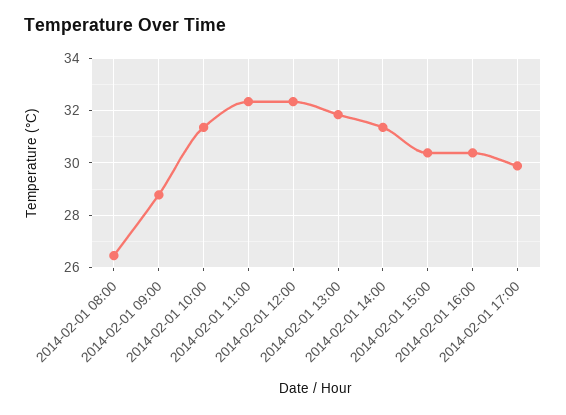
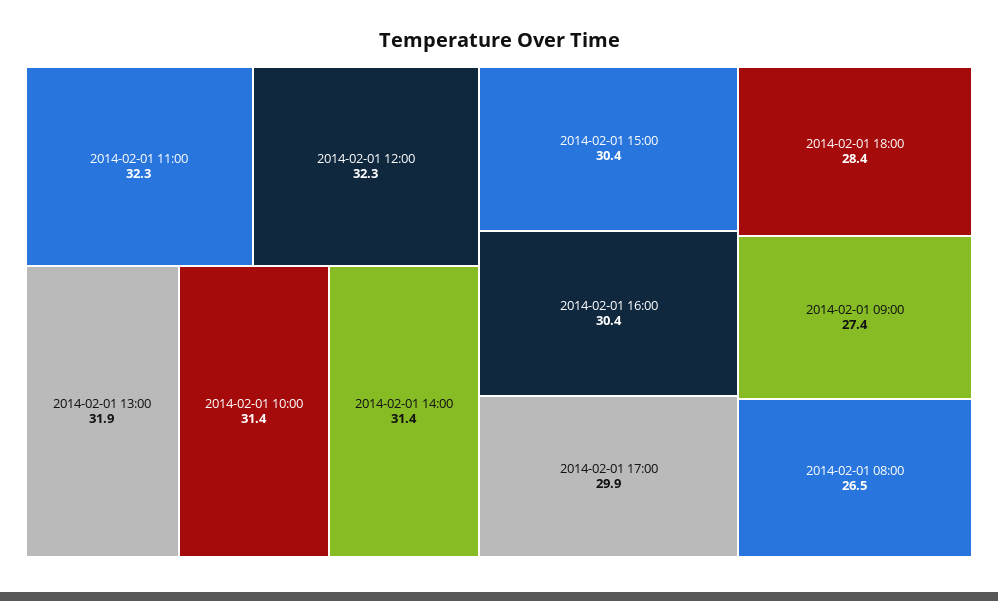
2014-02-01 09:00: 28.75 -> 27.4
2014-02-01 18:00: none -> 28.4

